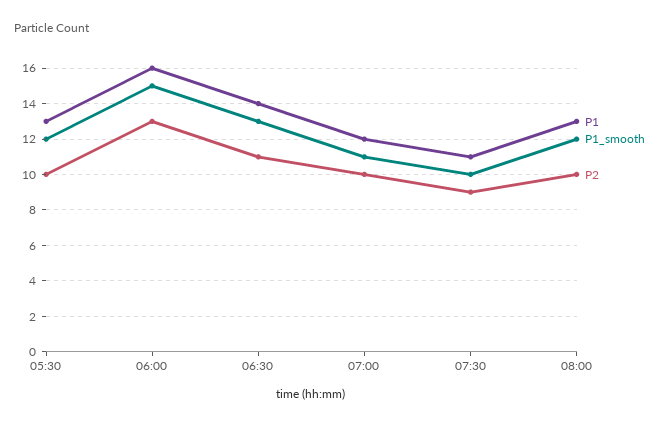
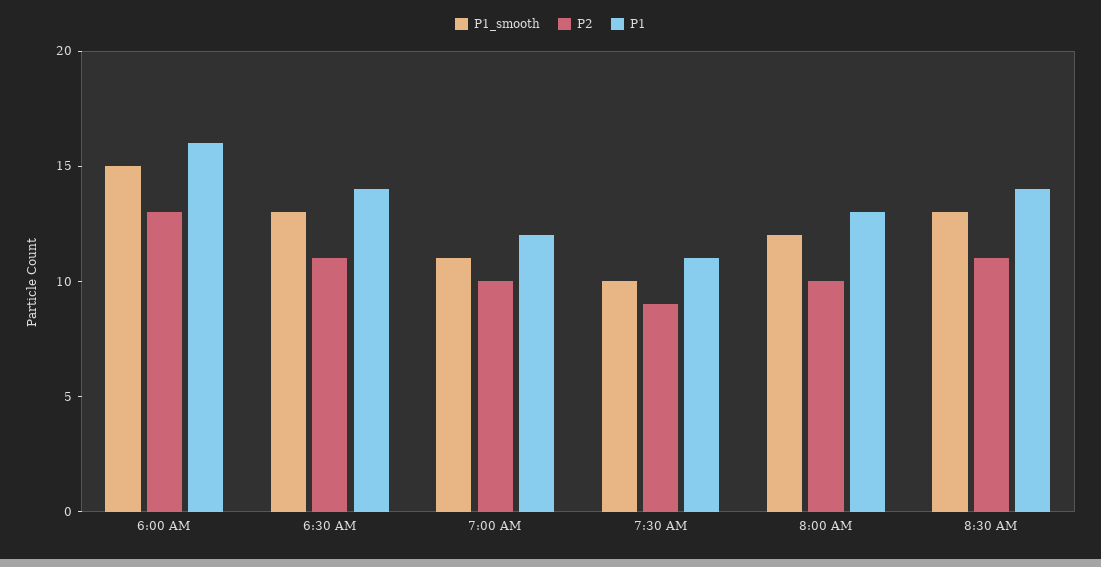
P1, 05:30: 13 -> none
P1_smooth, 05:30: 12 -> none
P2, 05:30: 10 -> none
P1_smooth, 8:30 AM: none -> 13
P2, 8:30 AM: none -> 11
P1, 8:30 AM: none -> 14

